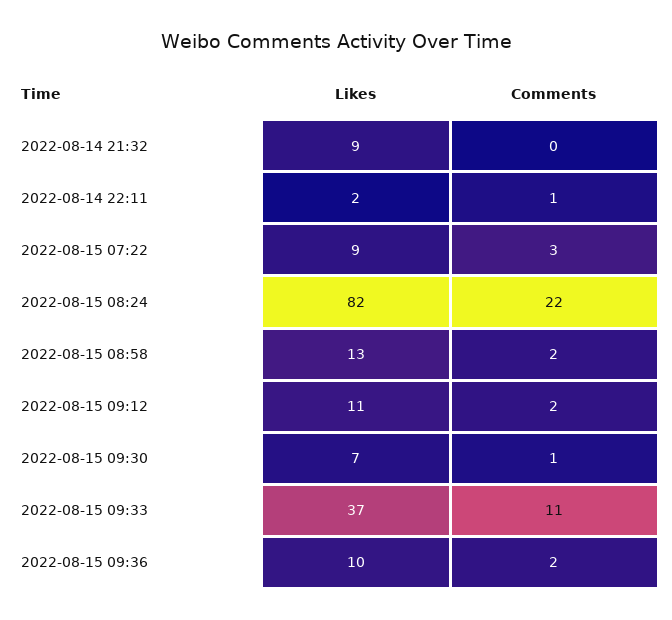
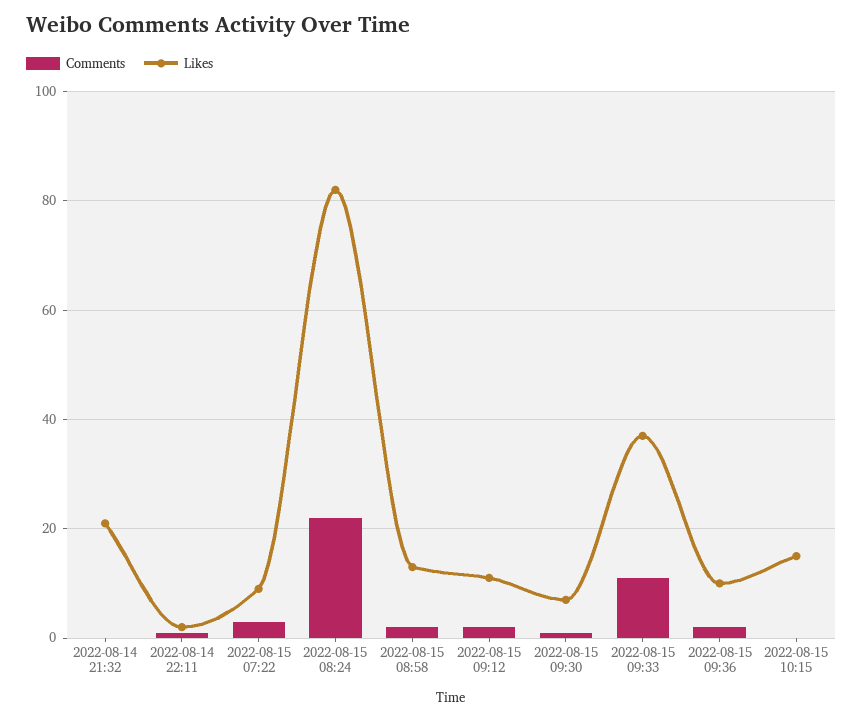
Likes, 2022-08-14 21:32: 9 -> 20
Comments, 2022-08-15 10:15: none -> 0
Likes, 2022-08-15 10:15: none -> 15

